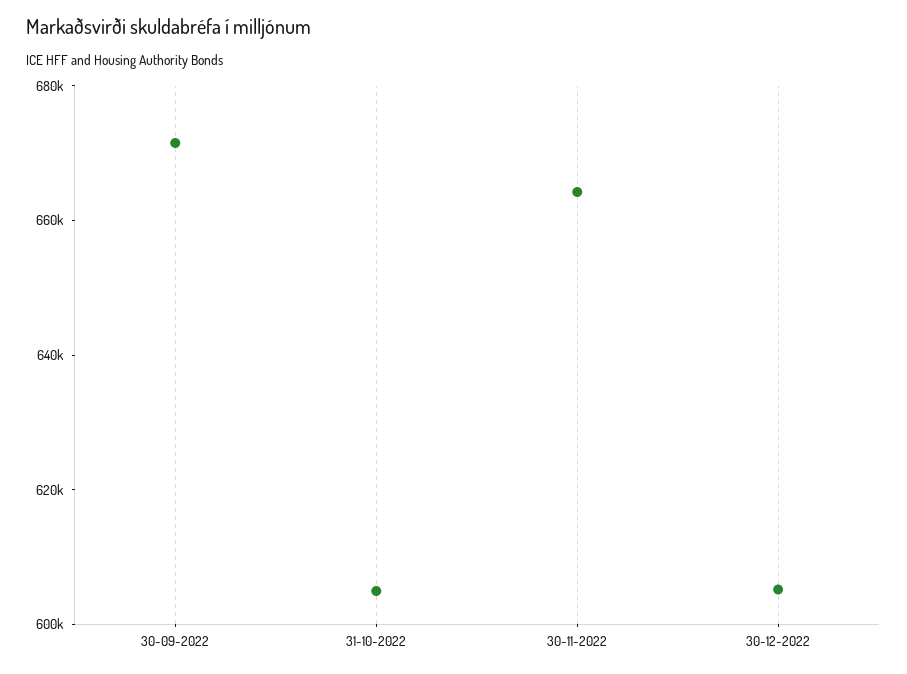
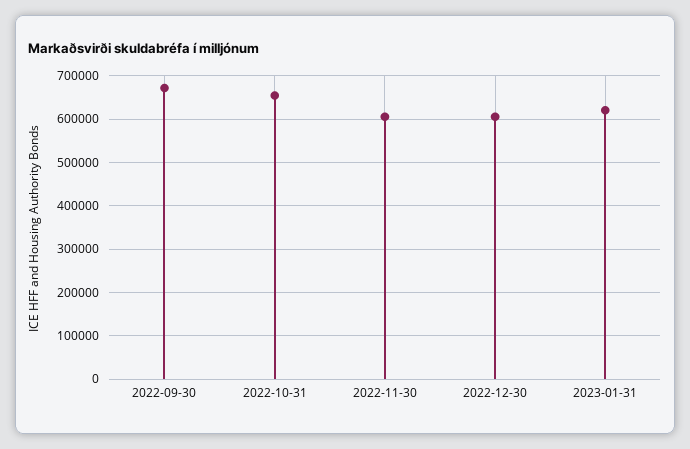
31-10-2022: 605000 -> 660000
30-11-2022: 665000 -> 600000
2023-01-31: none -> 620000

